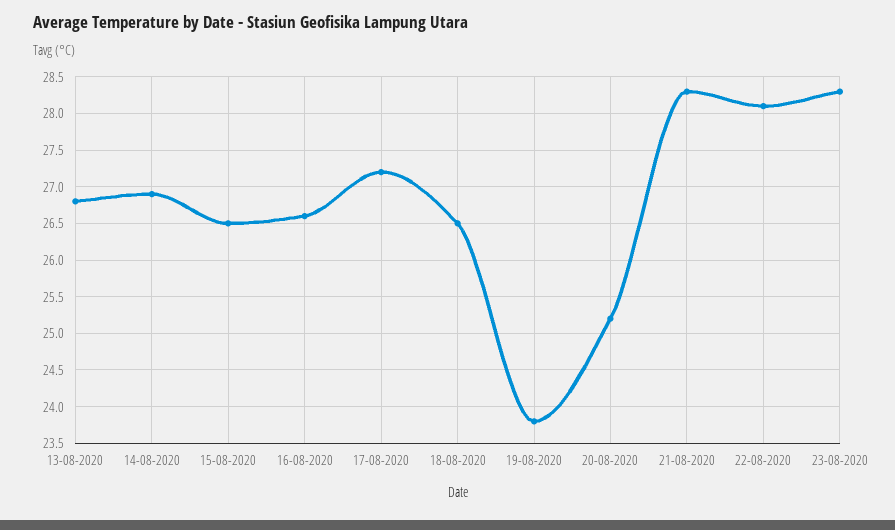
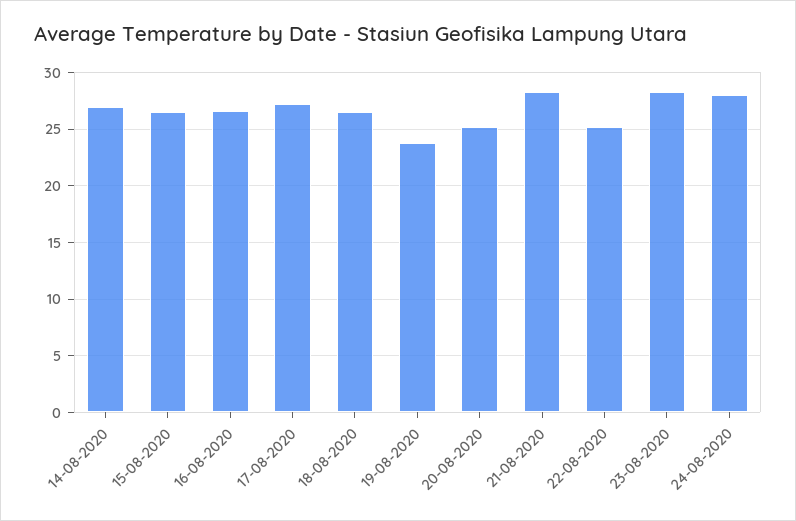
13-08-2020: 26.8 -> none
22-08-2020: 28.1 -> 25
24-08-2020: none -> 28

